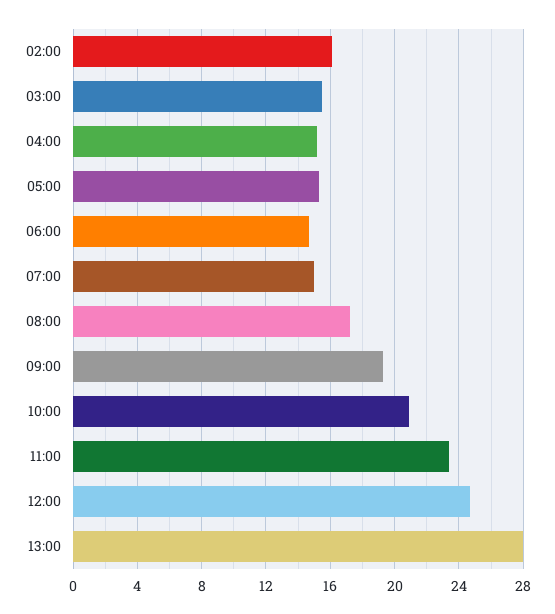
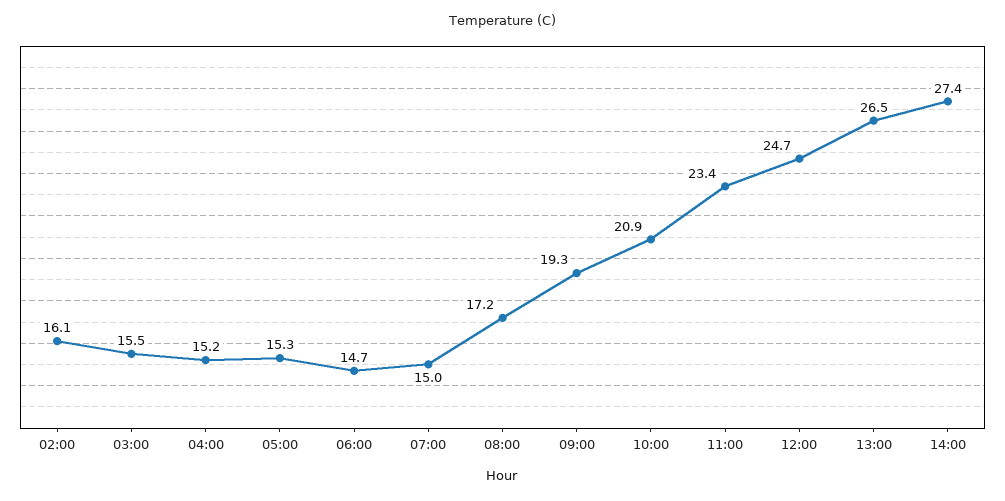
13:00: 28 -> 26.5
14:00: none -> 27.4

